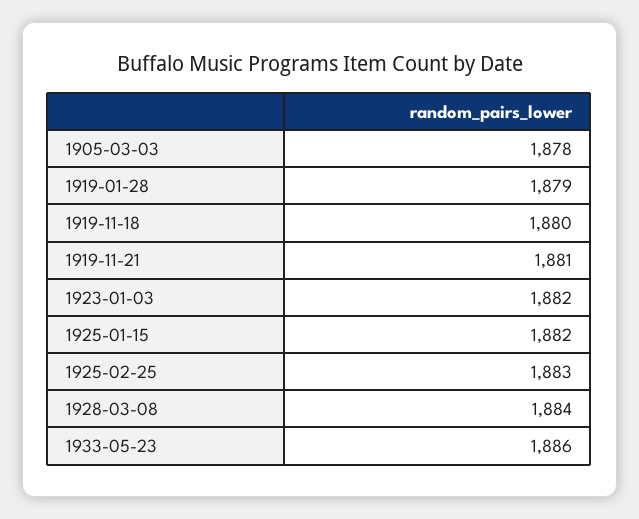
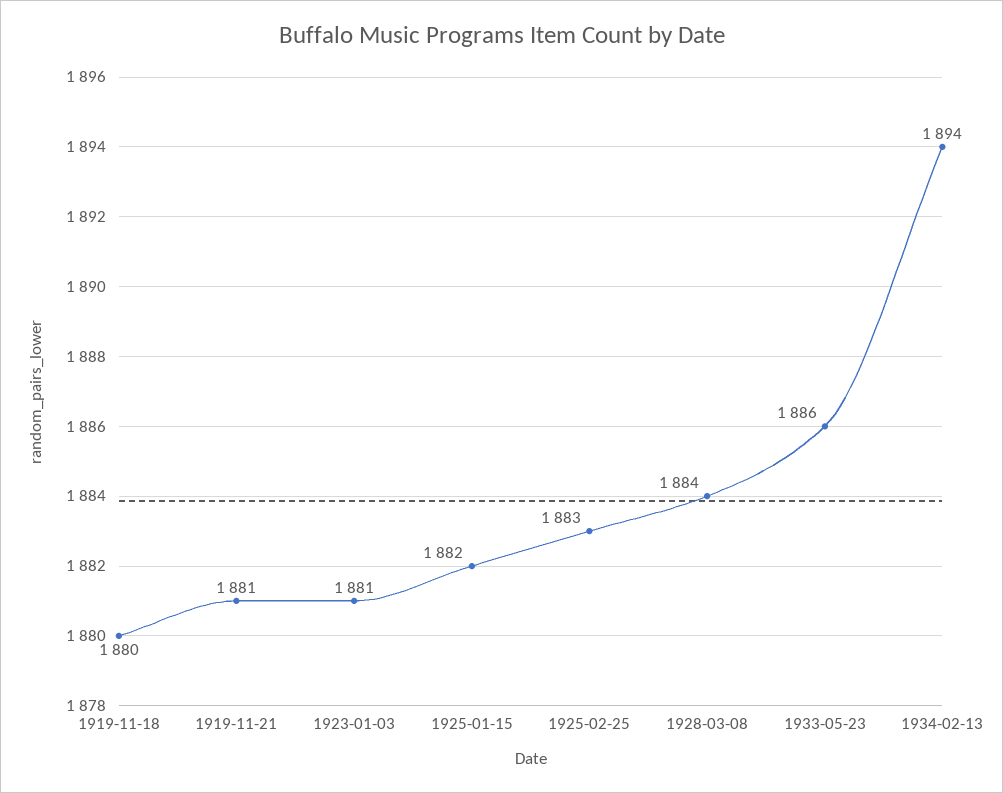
1905-03-03: 1878 -> none
1919-01-28: 1879 -> none
1923-01-03: 1882 -> 1881
1934-02-13: none -> 1894

